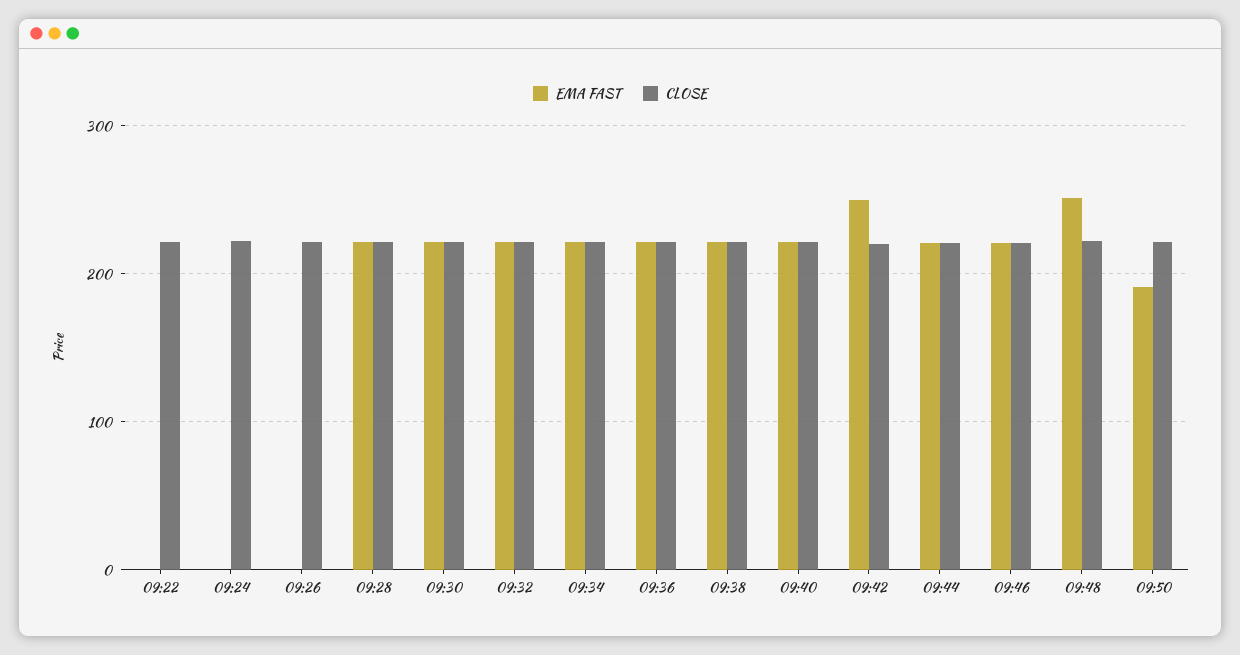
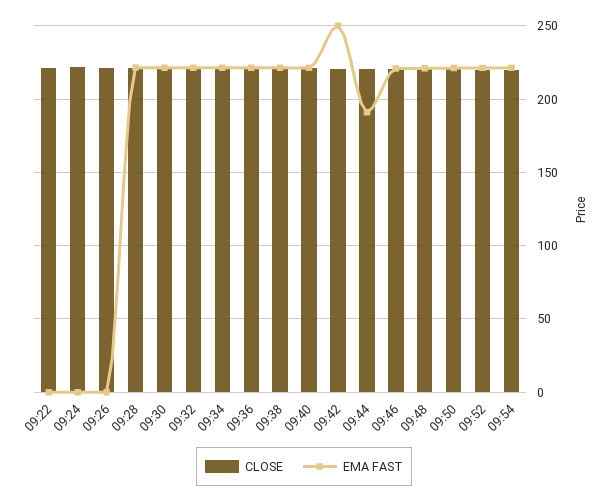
EMA FAST, 09:44: 220 -> 190
EMA FAST, 09:48: 250 -> 220
EMA FAST, 09:50: 190 -> 220
CLOSE, 09:52: none -> 220
EMA FAST, 09:52: none -> 220
CLOSE, 09:54: none -> 220
EMA FAST, 09:54: none -> 220

